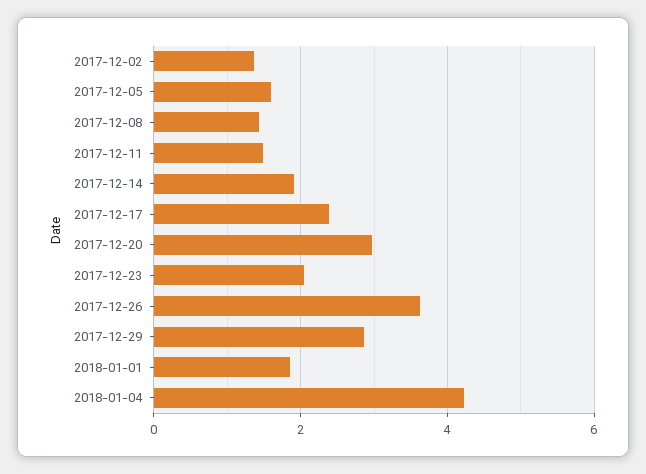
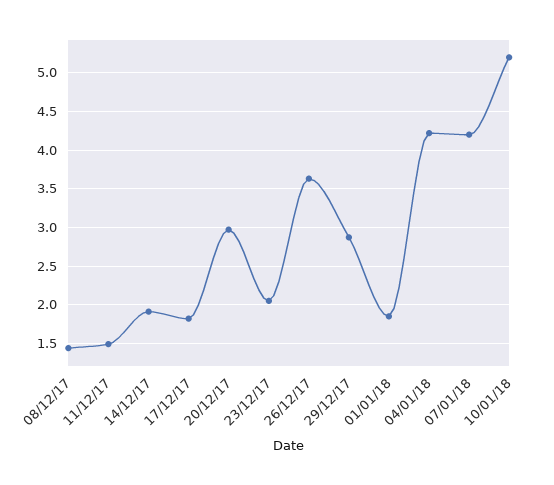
2017-12-02: 1.4 -> none
2017-12-05: 1.6 -> none
2017-12-17: 2.4 -> 1.8
07/01/18: none -> 4.2
10/01/18: none -> 5.2

